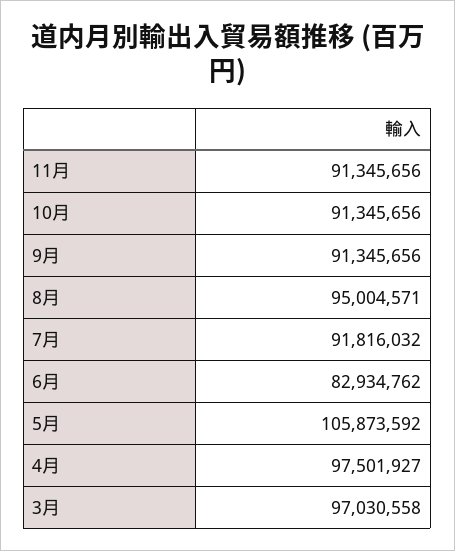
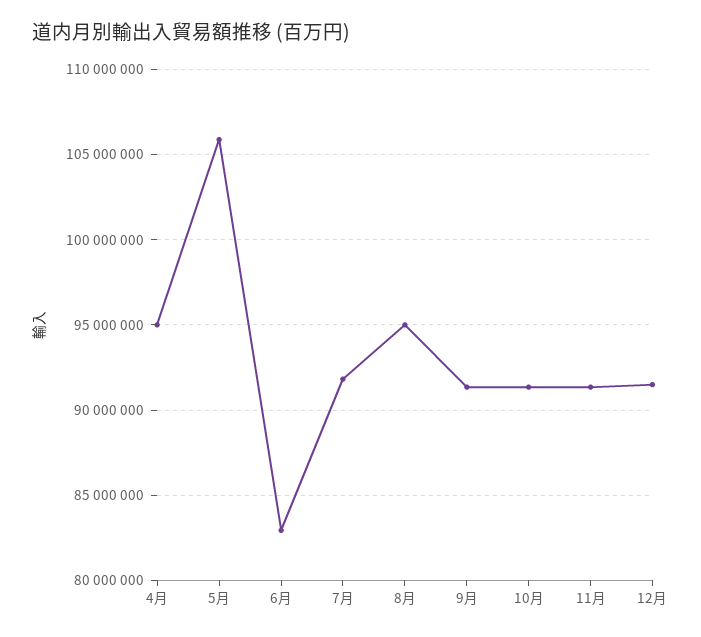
4月: 97501927 -> 95000000
3月: 97030558 -> none
12月: none -> 91500000

